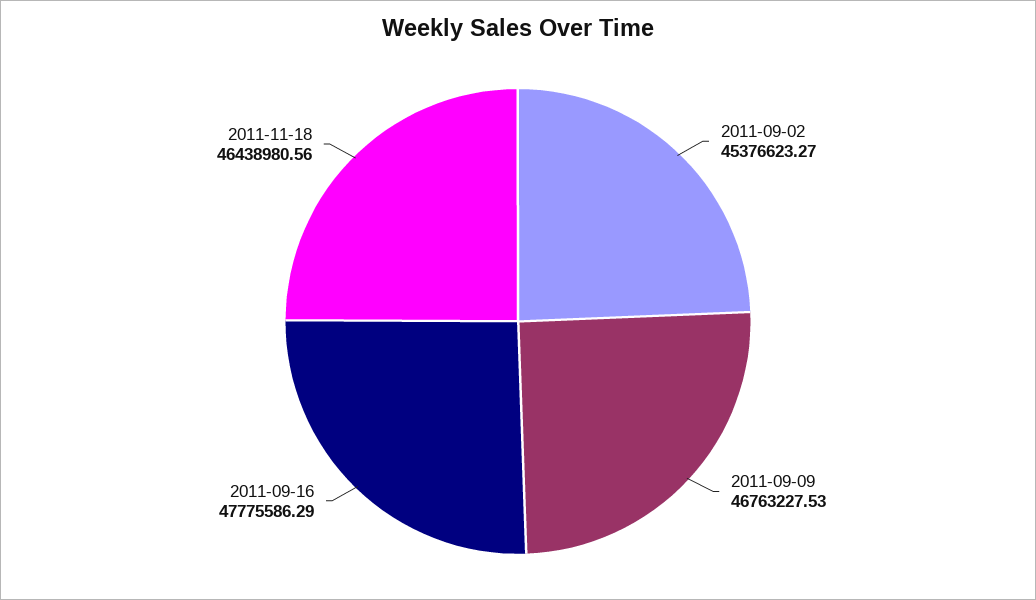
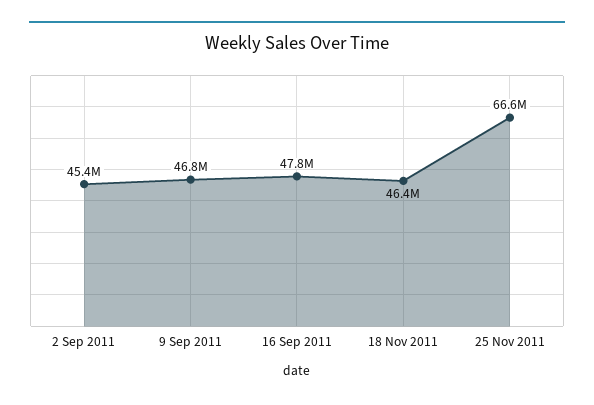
25 Nov 2011: none -> 66600000

